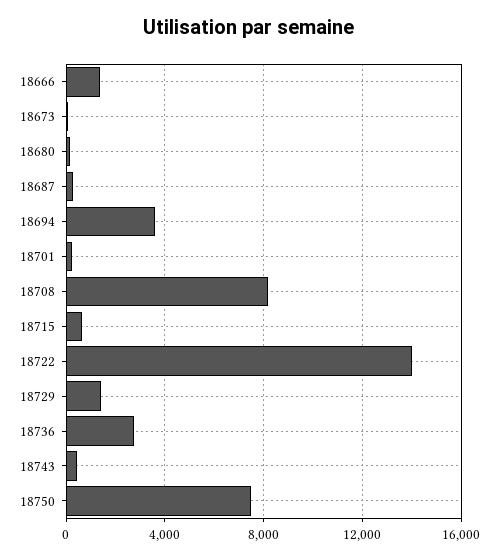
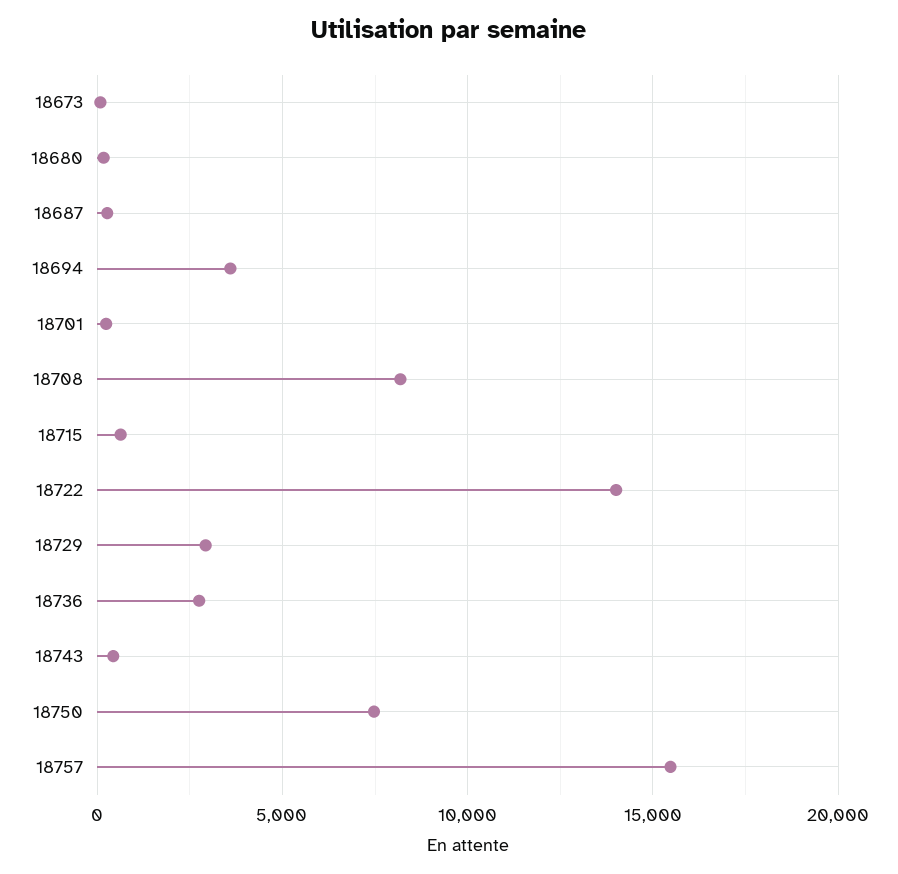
18666: 1500 -> none
18729: 1500 -> 3000
18757: none -> 15500

